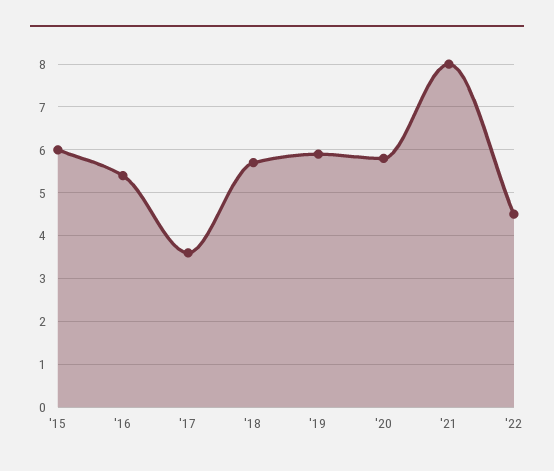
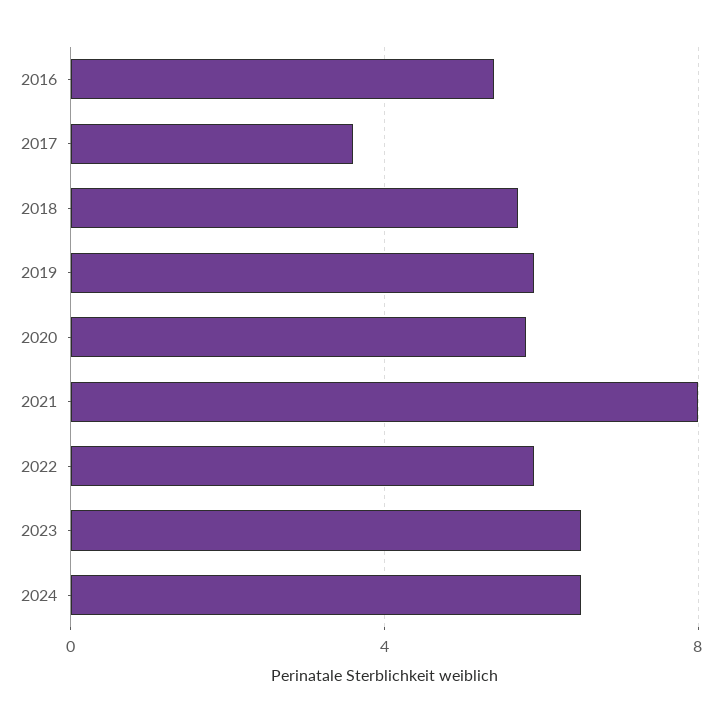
'15: 6 -> none
'22: 4.5 -> 6
2023: none -> 6.5
2024: none -> 6.5

